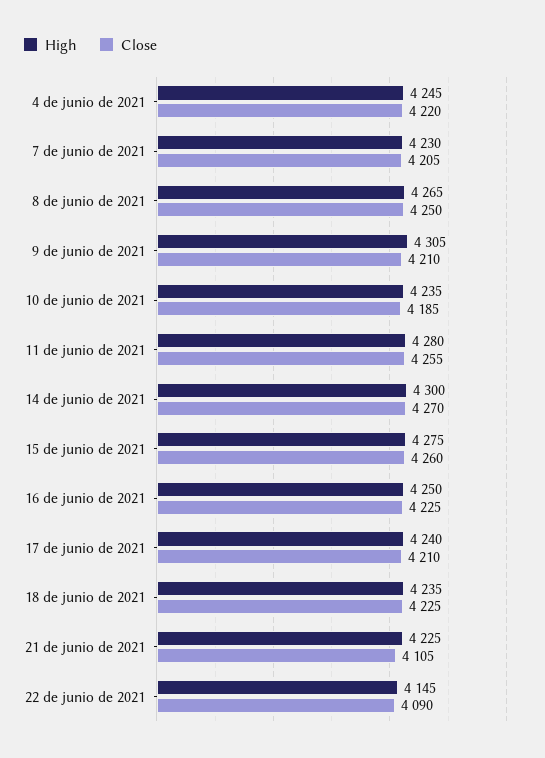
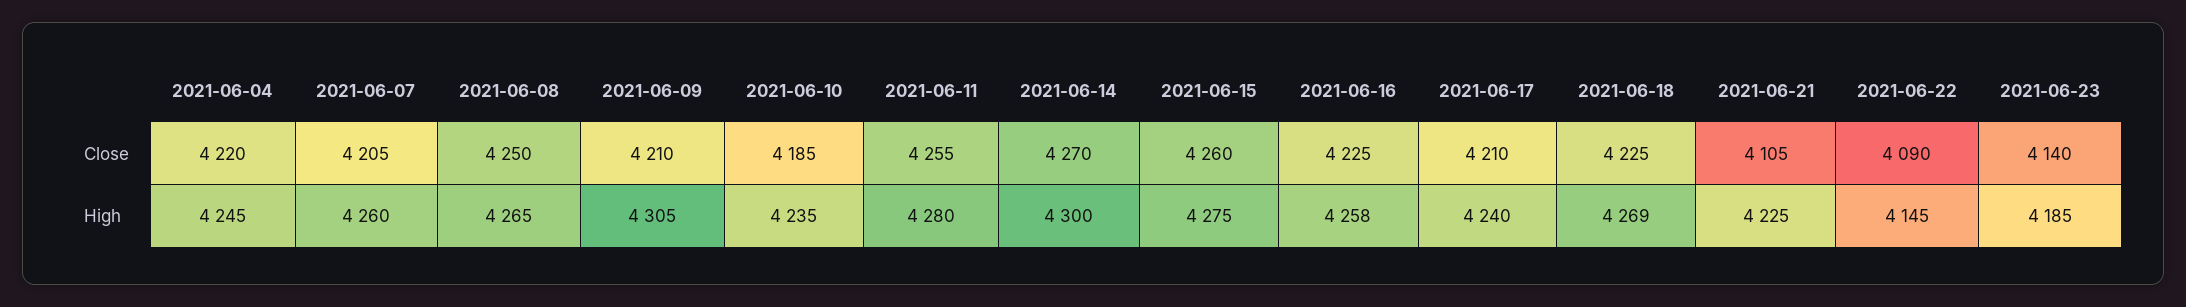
High, 7 de junio de 2021: 4230 -> 4260
High, 16 de junio de 2021: 4250 -> 4258
High, 18 de junio de 2021: 4235 -> 4269
Close, 2021-06-23: none -> 4140
High, 2021-06-23: none -> 4185

